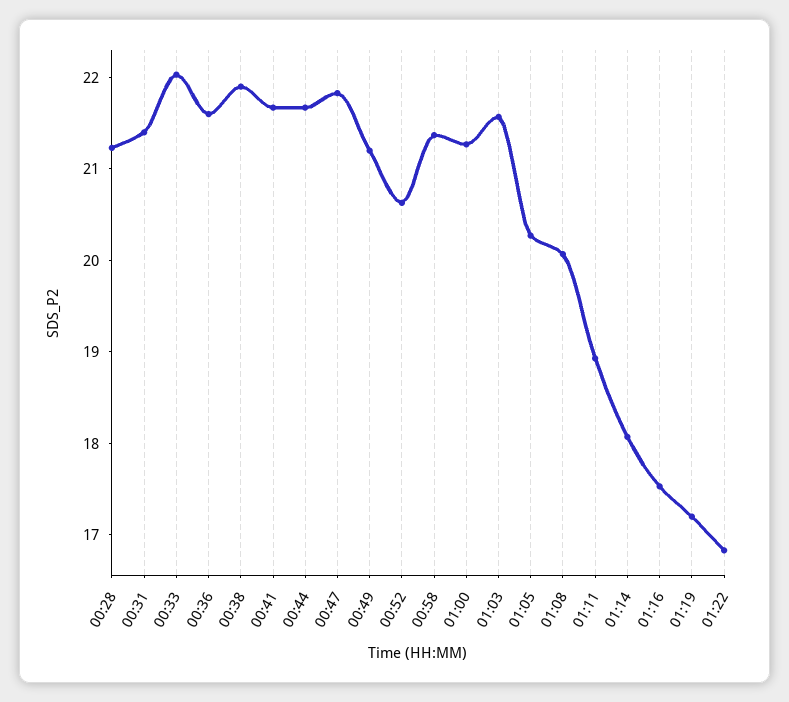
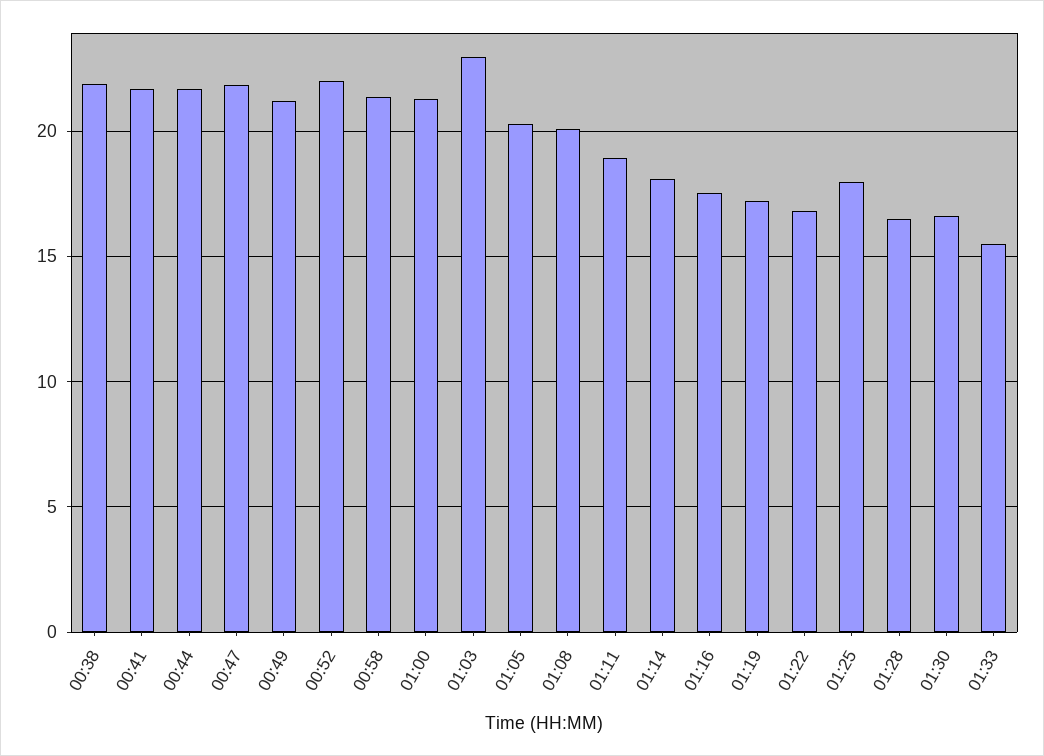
00:28: 21.2 -> none
00:31: 21.4 -> none
00:33: 22 -> none
00:36: 21.6 -> none
00:52: 20.6 -> 22
01:03: 21.6 -> 23
01:25: none -> 18
01:28: none -> 16.5
01:30: none -> 16.5
01:33: none -> 15.5

